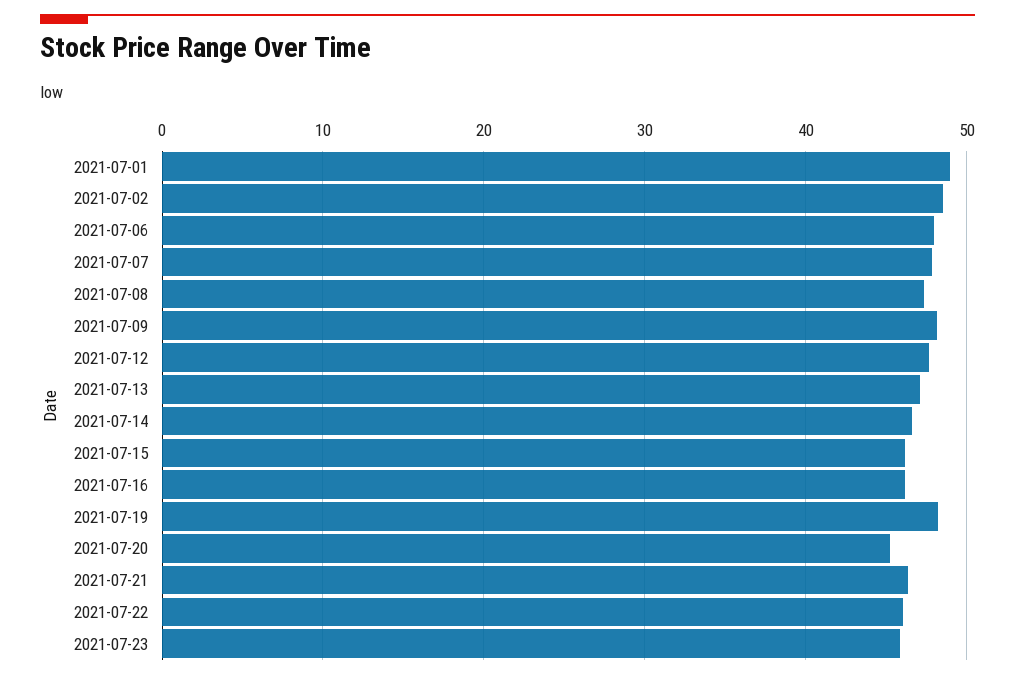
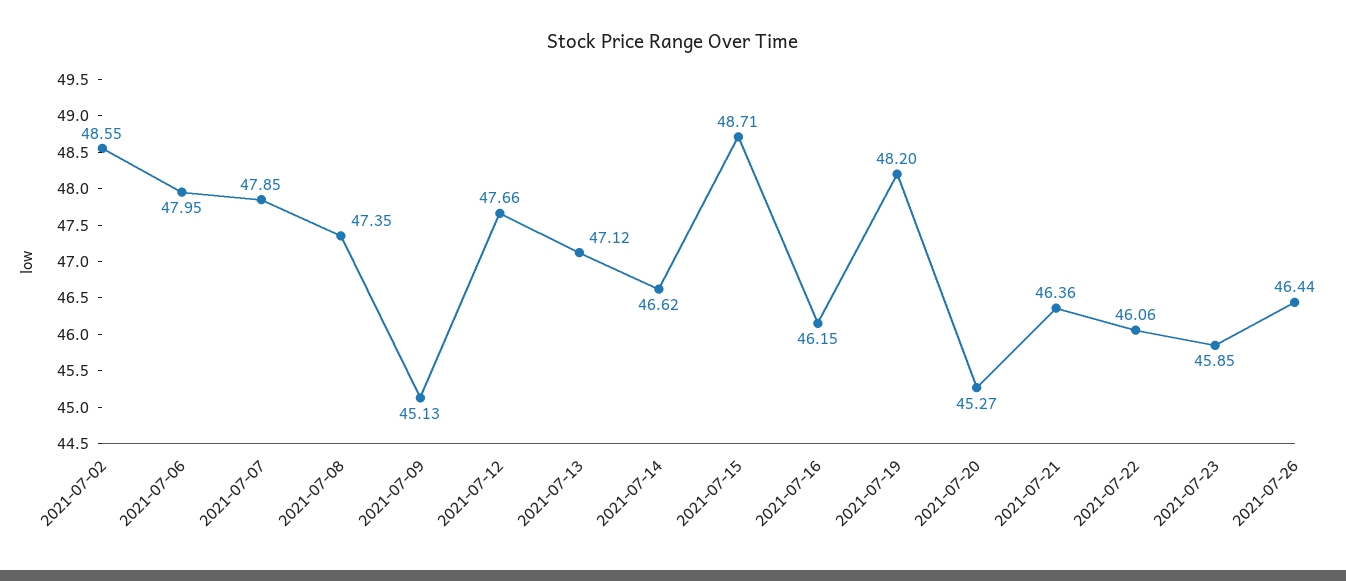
2021-07-01: 49 -> none
2021-07-09: 48 -> 45.13
2021-07-15: 46 -> 48.71
2021-07-26: none -> 46.44

